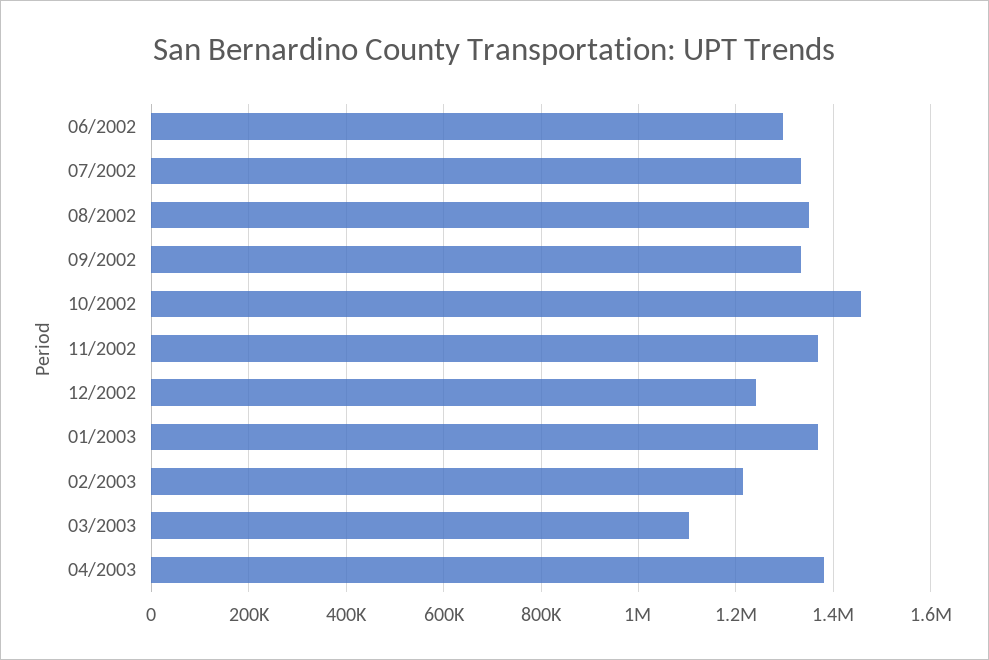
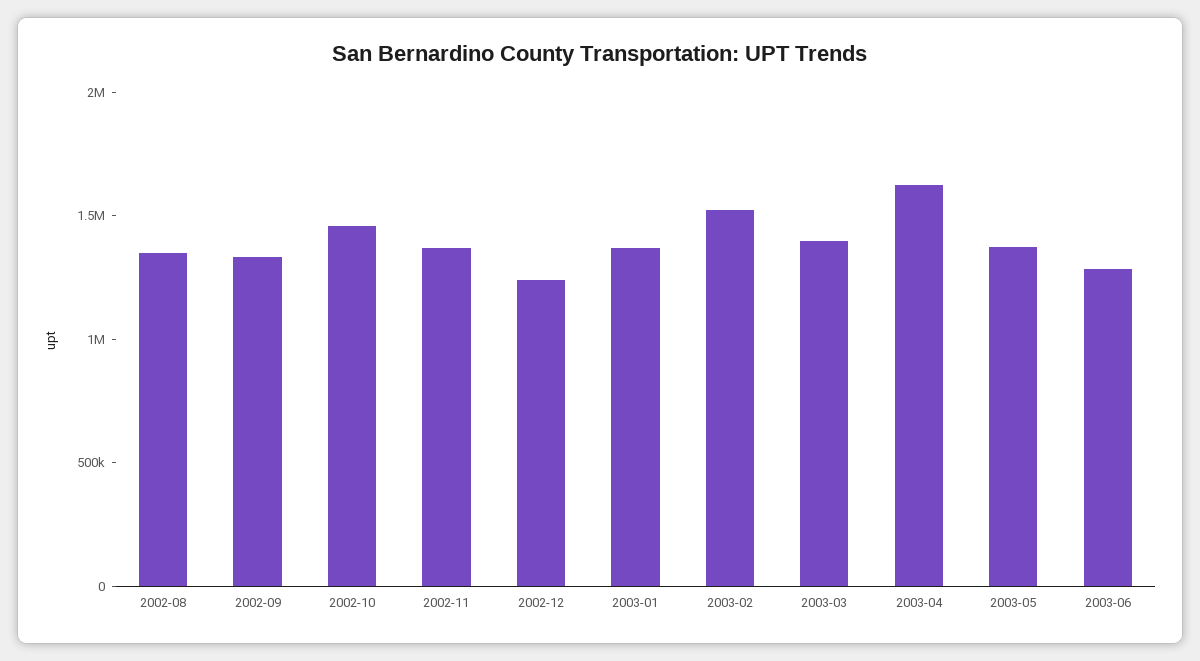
06/2002: 1300000 -> none
07/2002: 1340000 -> none
02/2003: 1220000 -> 1500000
03/2003: 1100000 -> 1400000
04/2003: 1380000 -> 1600000
2003-05: none -> 1400000
2003-06: none -> 1300000

